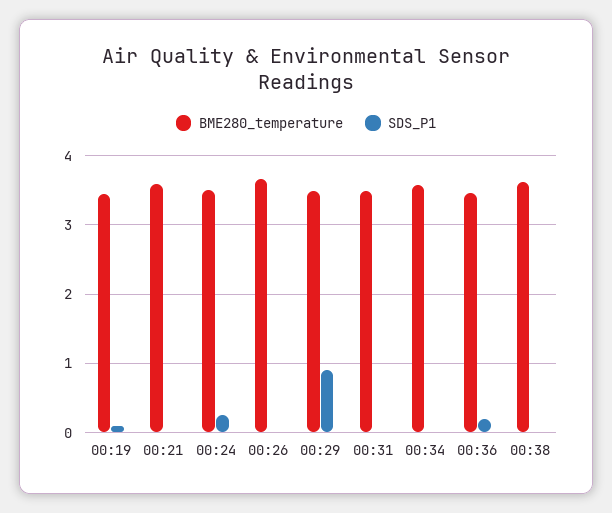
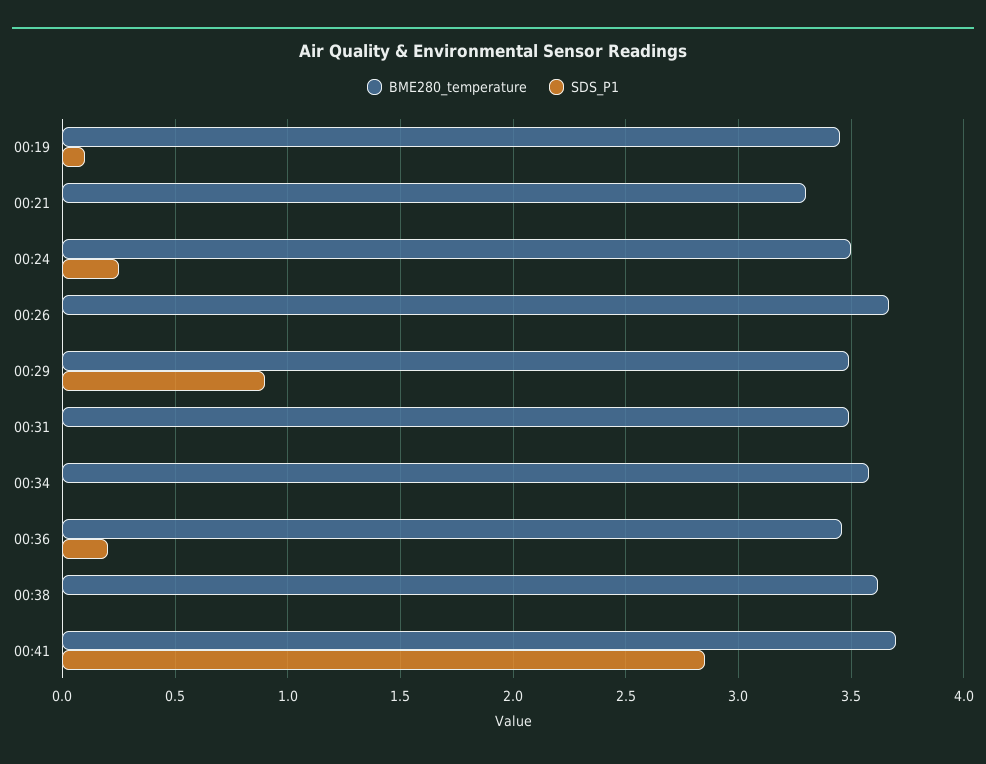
BME280_temperature, 00:21: 3.6 -> 3.3
BME280_temperature, 00:41: none -> 3.7
SDS_P1, 00:41: none -> 2.85

